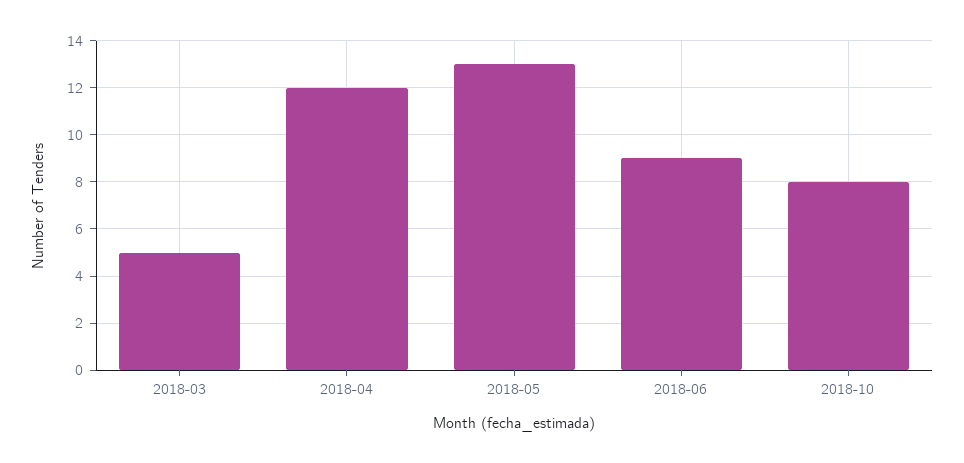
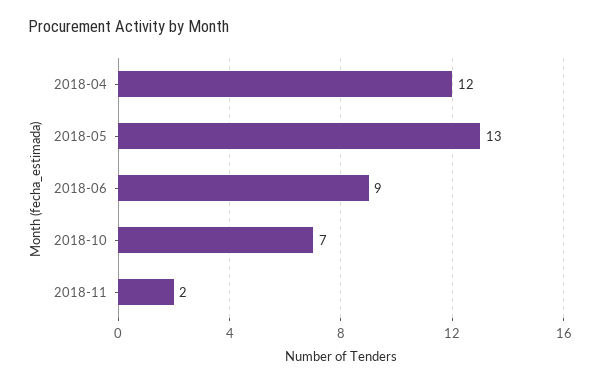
2018-03: 5 -> none
2018-10: 8 -> 7
2018-11: none -> 2

